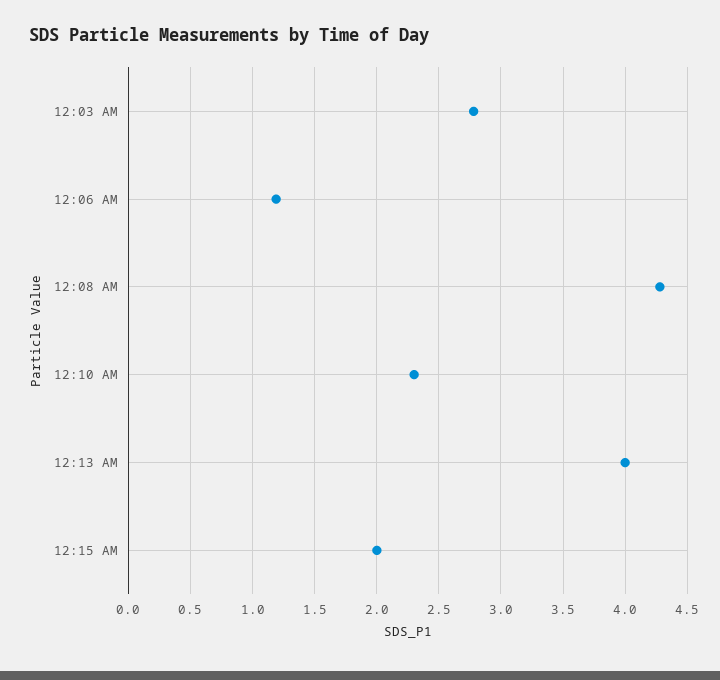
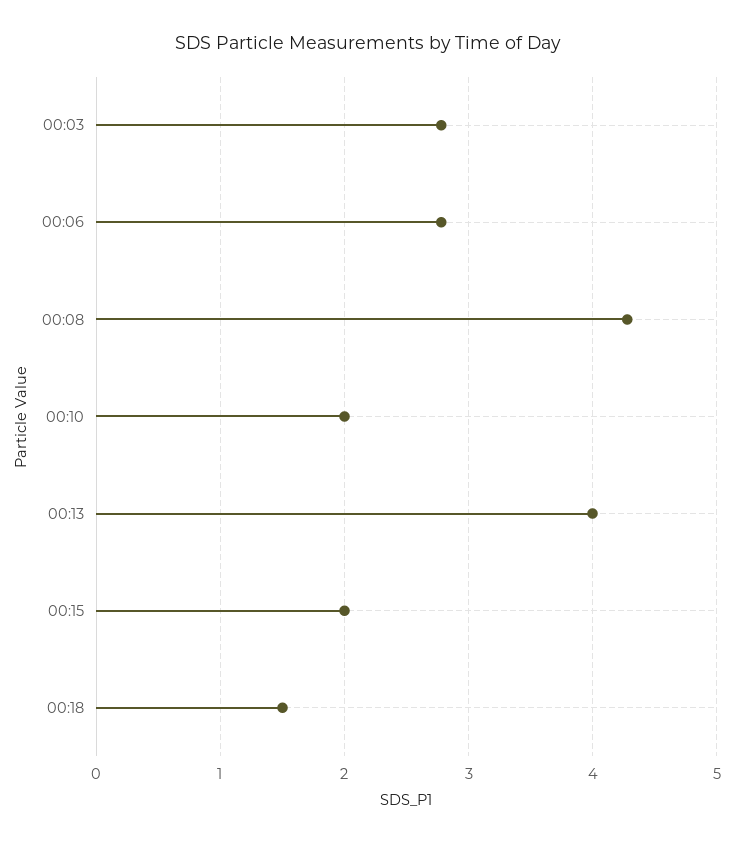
12:06 AM: 1.2 -> 2.8
12:10 AM: 2.3 -> 2
00:18: none -> 1.5

